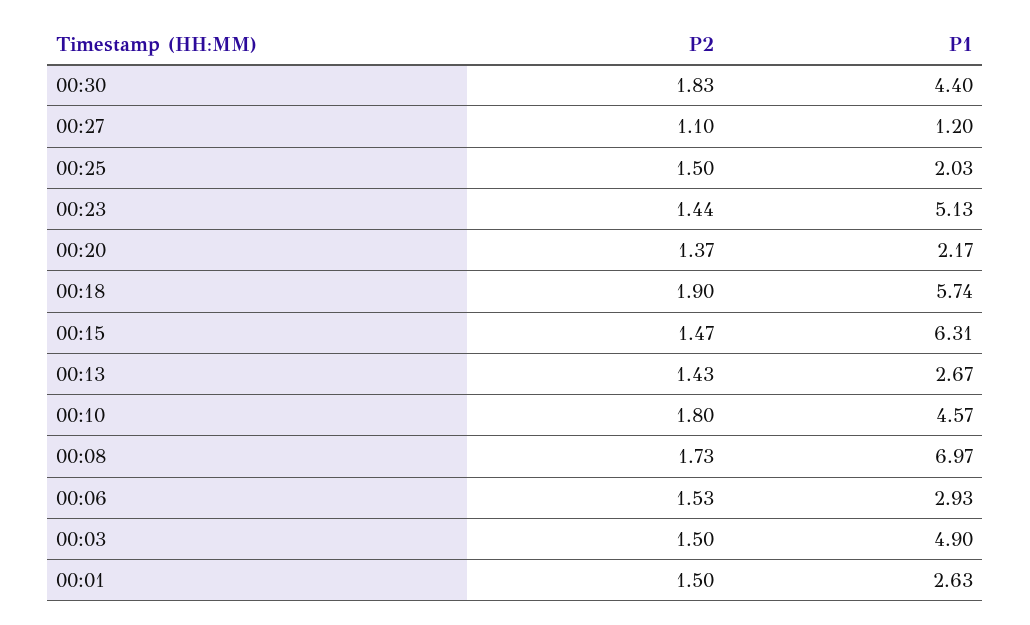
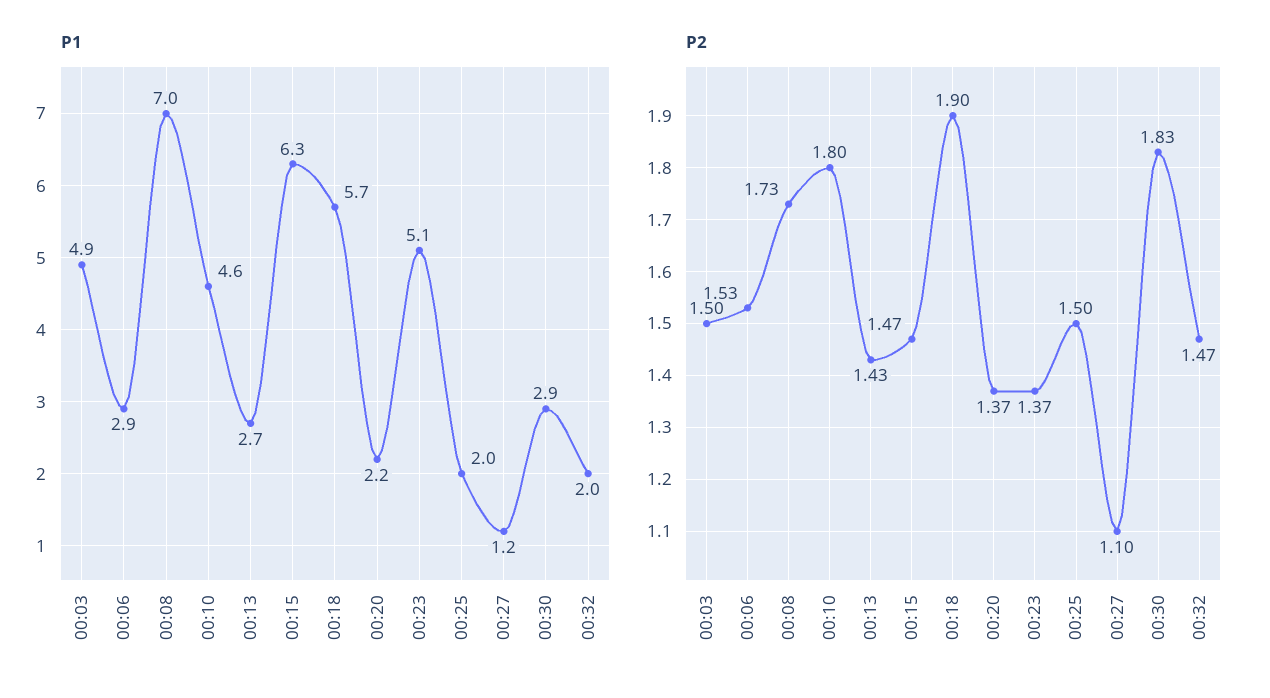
P1, 00:30: 4.4 -> 2.9
P2, 00:23: 1.44 -> 1.37
P2, 00:01: 1.5 -> none
P1, 00:01: 2.63 -> none
P1, 00:32: none -> 2
P2, 00:32: none -> 1.47

